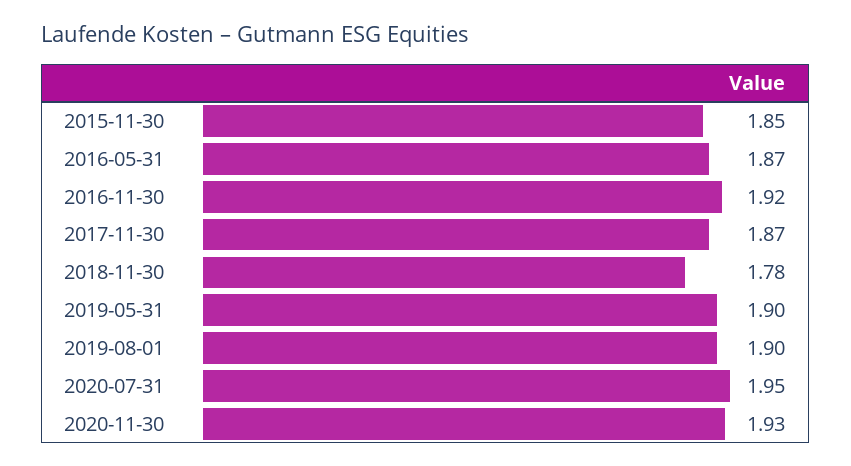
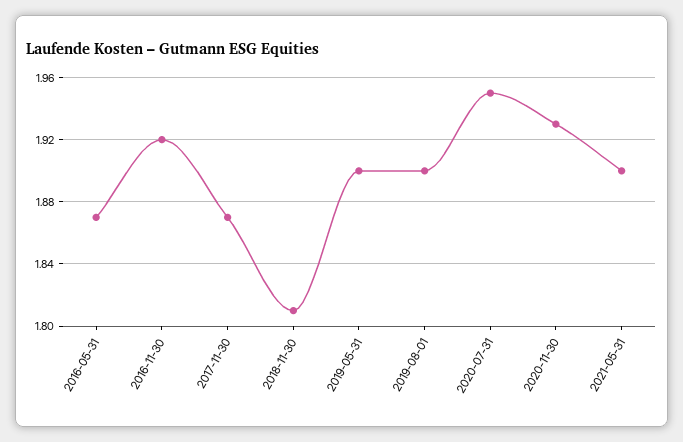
2015-11-30: 1.85 -> none
2018-11-30: 1.78 -> 1.81
2021-05-31: none -> 1.9

